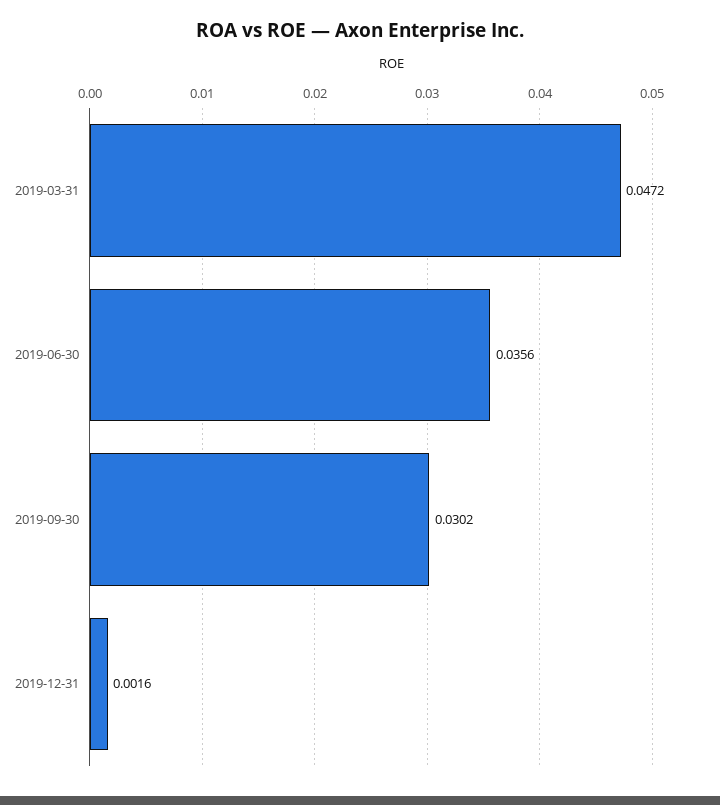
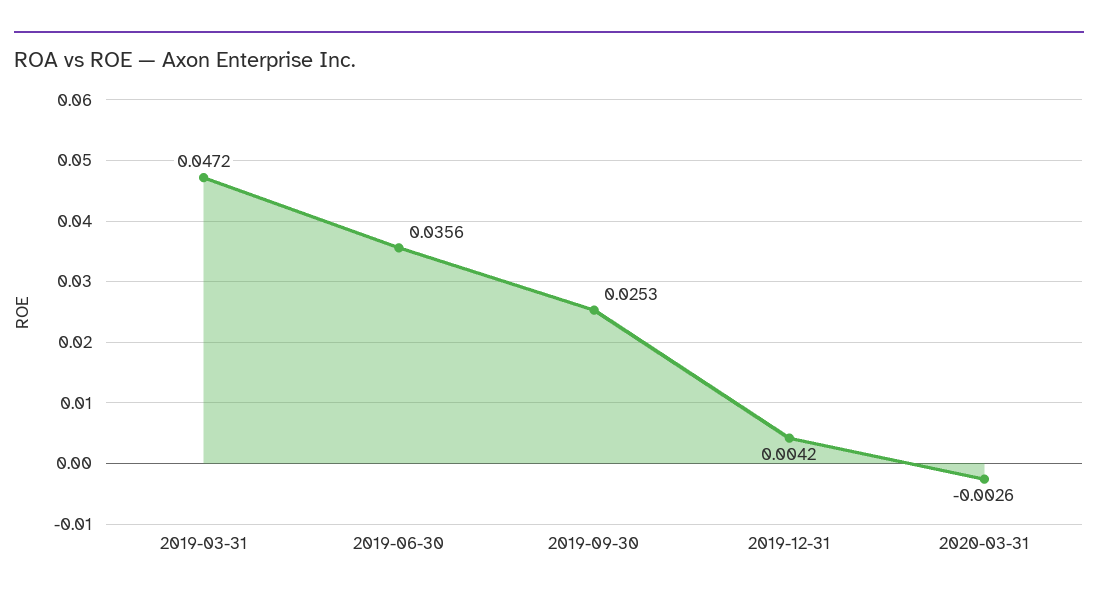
2019-09-30: 0.0302 -> 0.0253
2019-12-31: 0.0016 -> 0.0042
2020-03-31: none -> -0.0026

